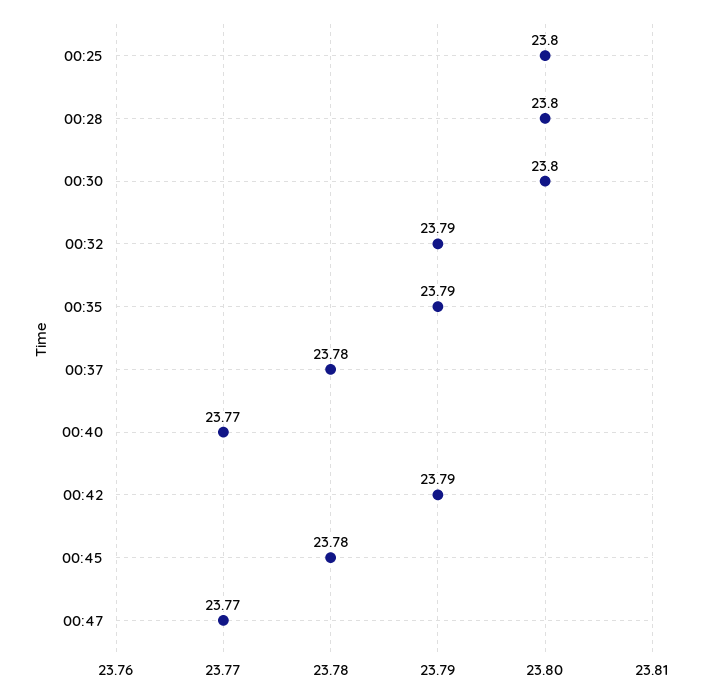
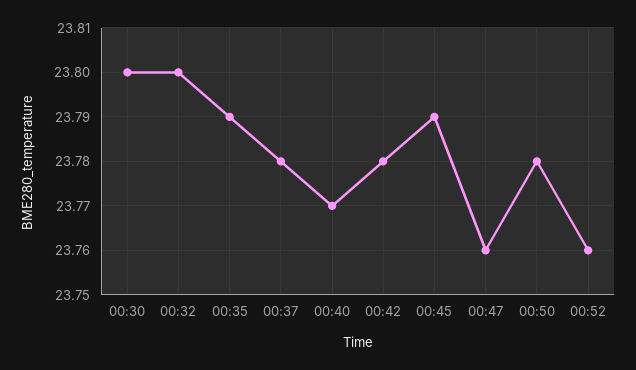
00:25: 23.8 -> none
00:28: 23.8 -> none
00:32: 23.79 -> 23.8
00:42: 23.79 -> 23.78
00:45: 23.78 -> 23.79
00:47: 23.77 -> 23.76
00:50: none -> 23.78
00:52: none -> 23.76

